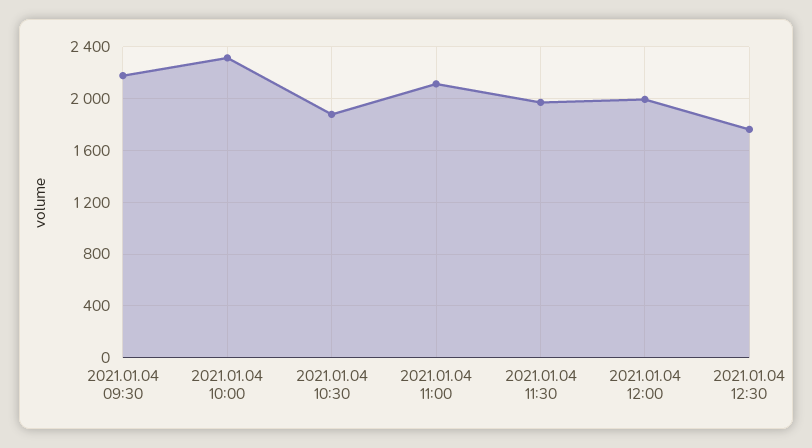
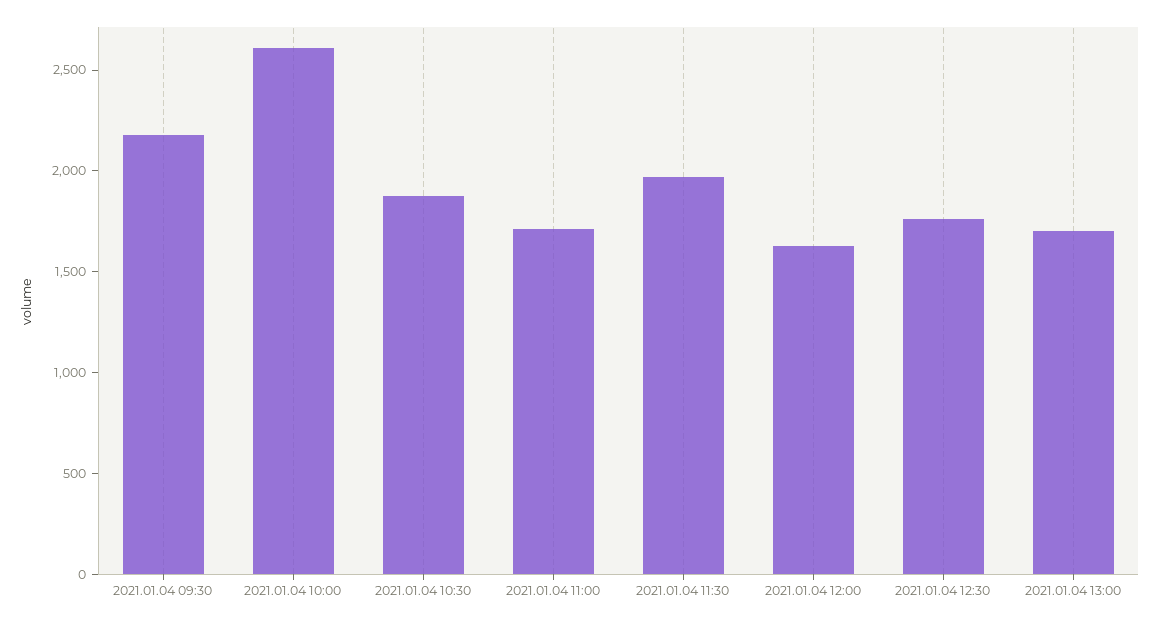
2021.01.04 10:00: 2300 -> 2600
2021.01.04 11:00: 2100 -> 1700
2021.01.04 12:00: 2000 -> 1600
2021.01.04 13:00: none -> 1700

